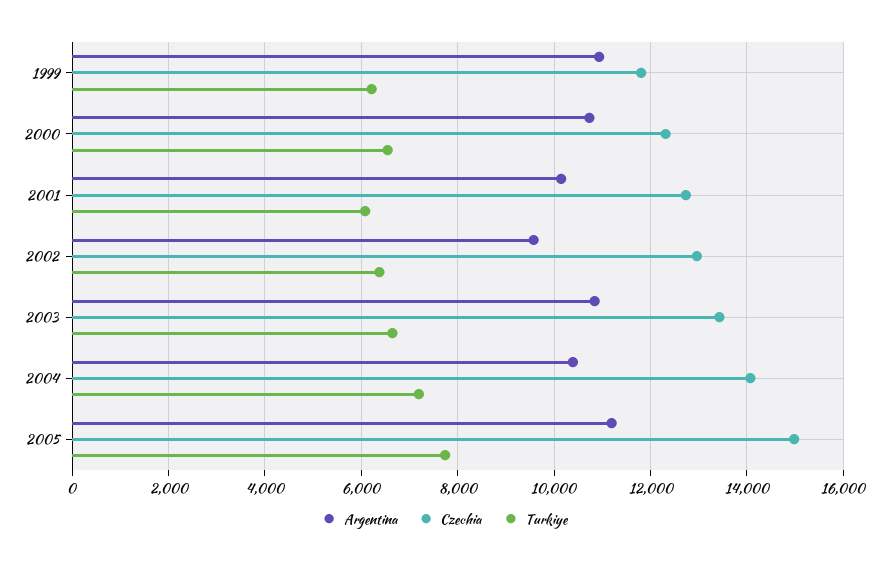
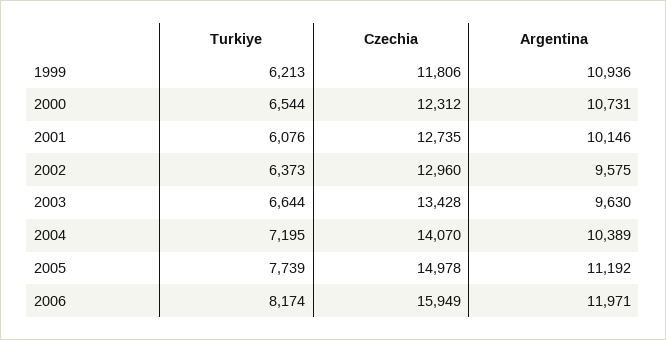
Argentina, 2003: 10800 -> 9630
Turkiye, 2006: none -> 8174
Czechia, 2006: none -> 15949
Argentina, 2006: none -> 11971

